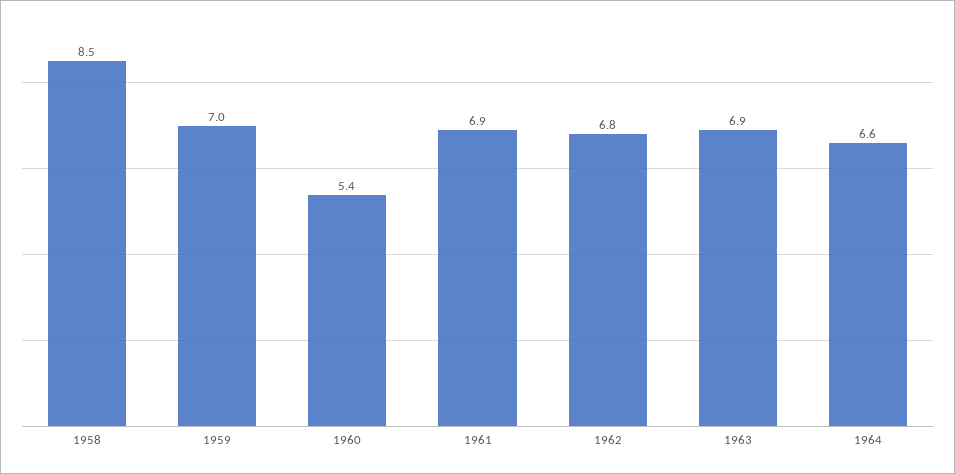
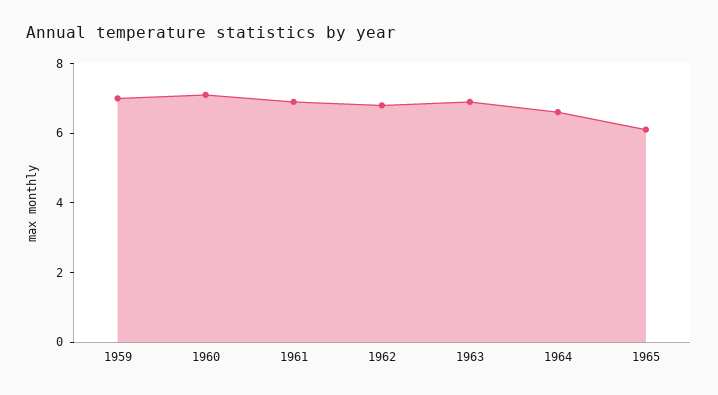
1958: 8.5 -> none
1960: 5.4 -> 7
1965: none -> 6

